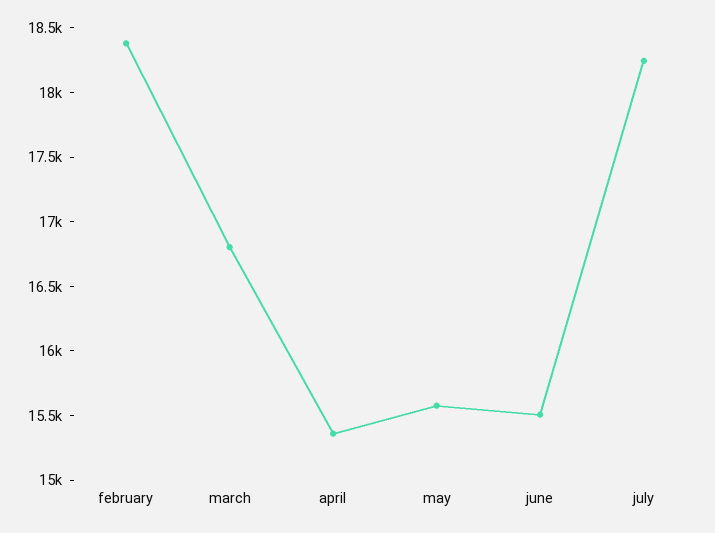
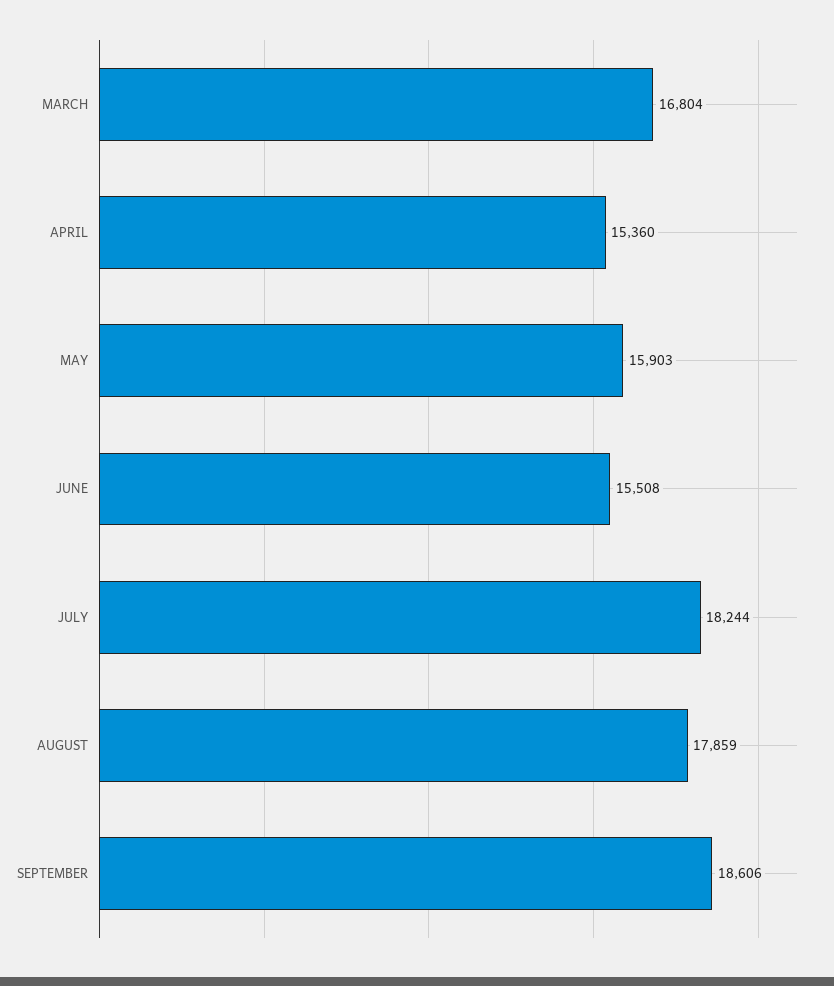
february: 18400 -> none
may: 15600 -> 15903
AUGUST: none -> 17859
SEPTEMBER: none -> 18606

